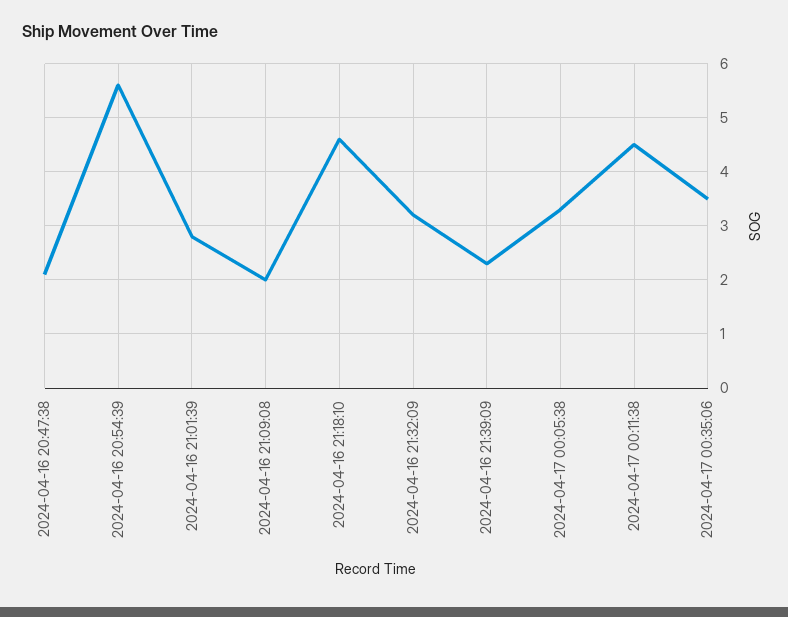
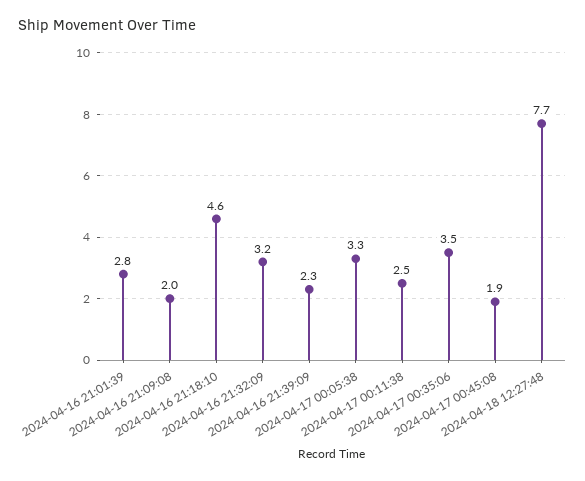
2024-04-16 20:47:38: 2 -> none
2024-04-16 20:54:39: 5.5 -> none
2024-04-17 00:11:38: 4.5 -> 2.5
2024-04-17 00:45:08: none -> 1.9
2024-04-18 12:27:48: none -> 7.7

